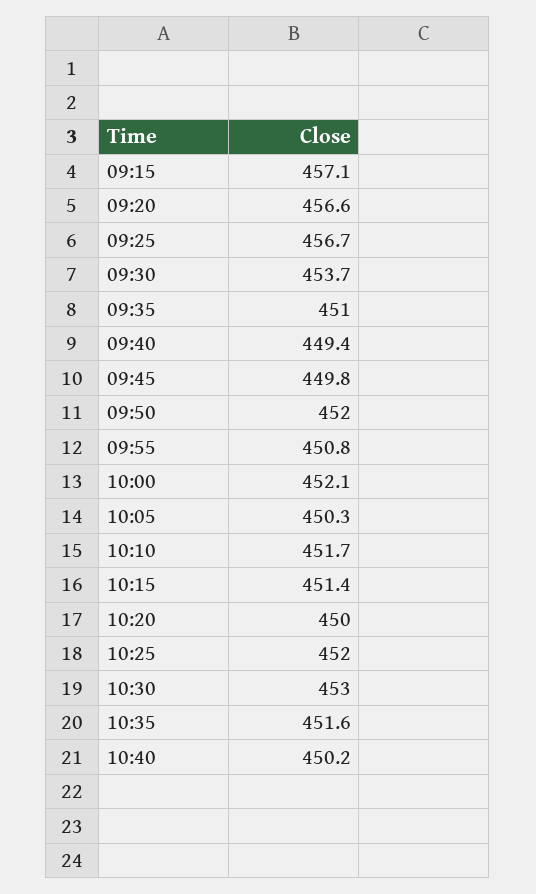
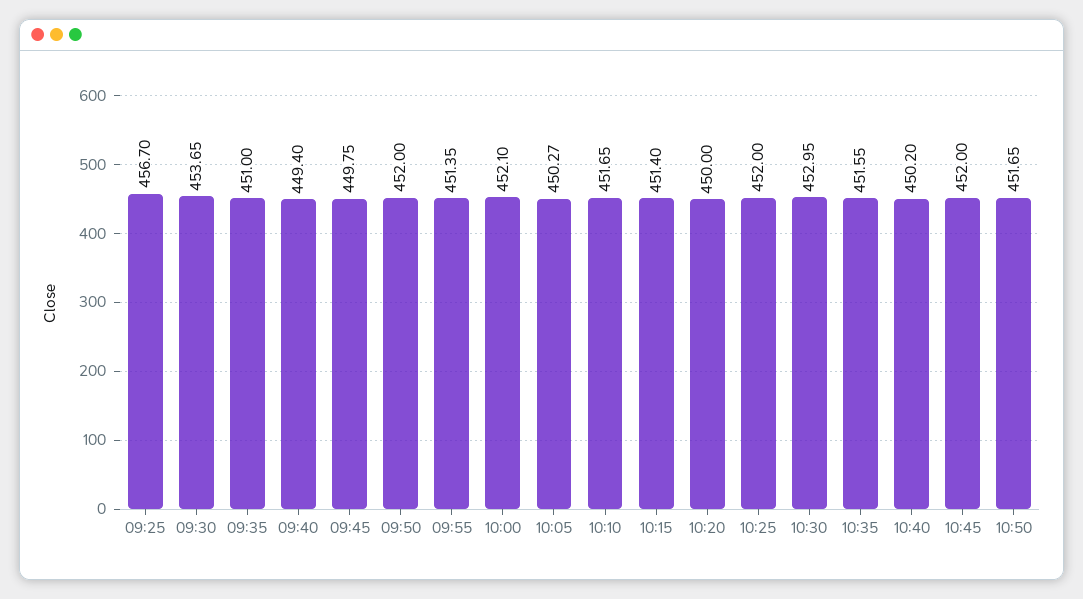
09:15: 457.1 -> none
09:20: 456.6 -> none
09:55: 450.8 -> 451.35
10:45: none -> 452
10:50: none -> 451.65

